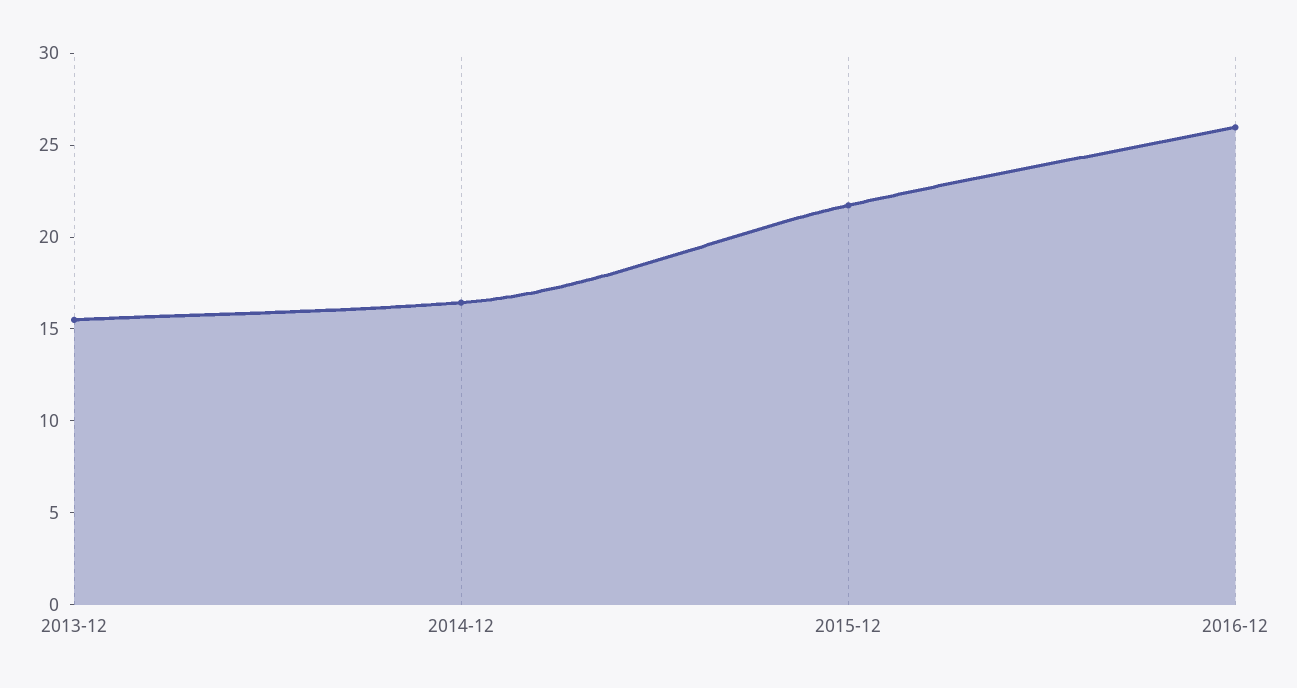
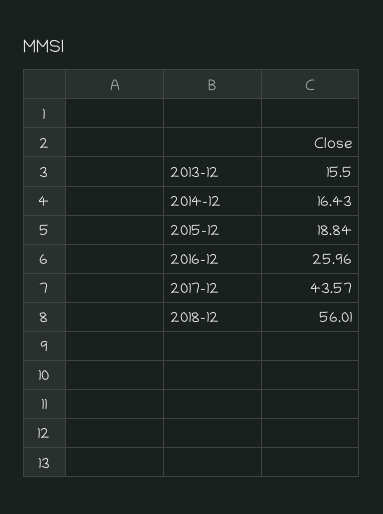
2015-12: 22 -> 18.84
2017-12: none -> 43.57
2018-12: none -> 56.01

